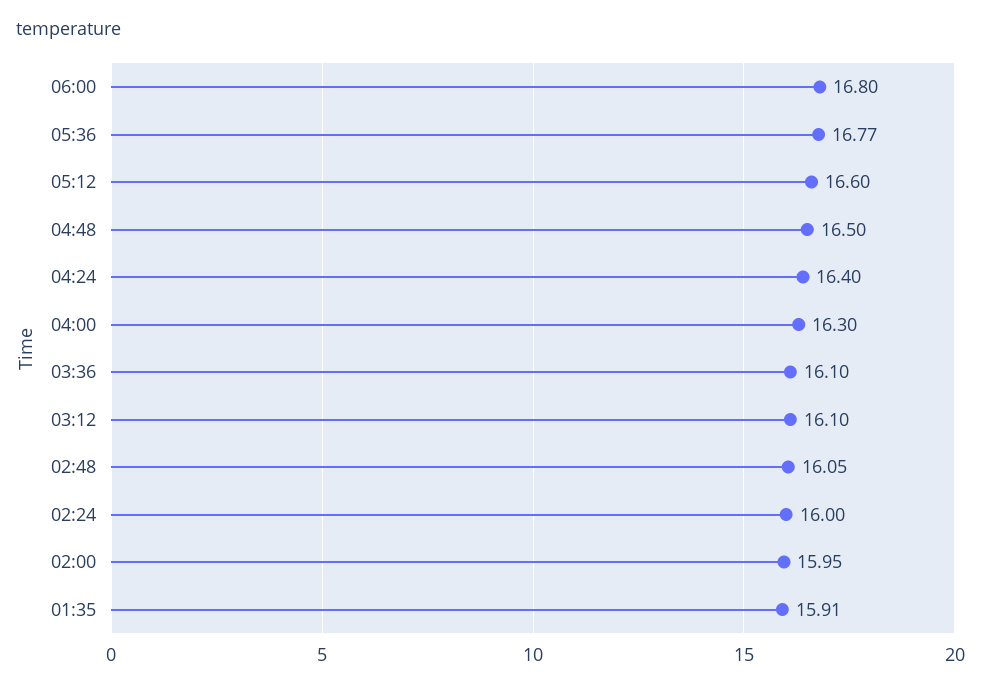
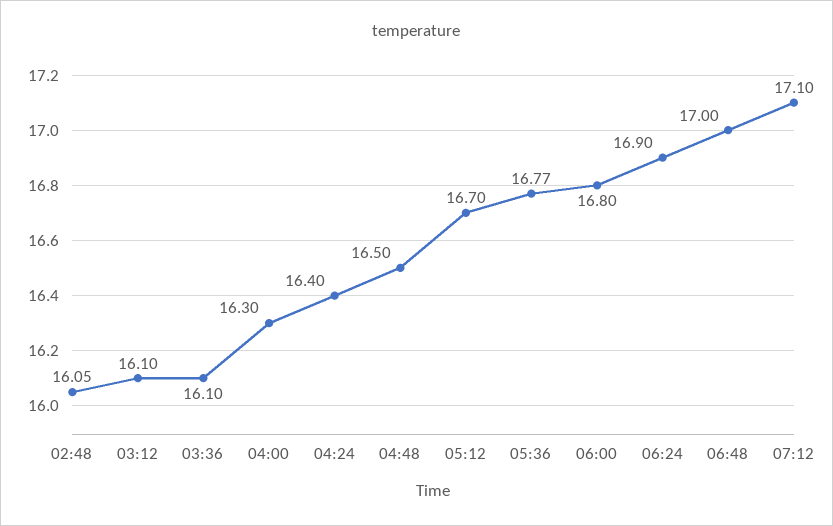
05:12: 16.6 -> 16.7
02:24: 16 -> none
02:00: 15.95 -> none
01:35: 15.91 -> none
06:24: none -> 16.9
06:48: none -> 17
07:12: none -> 17.1

